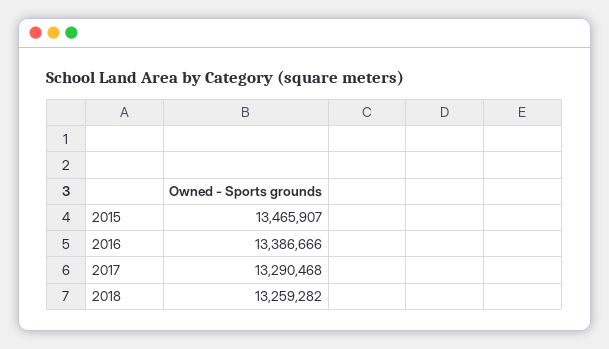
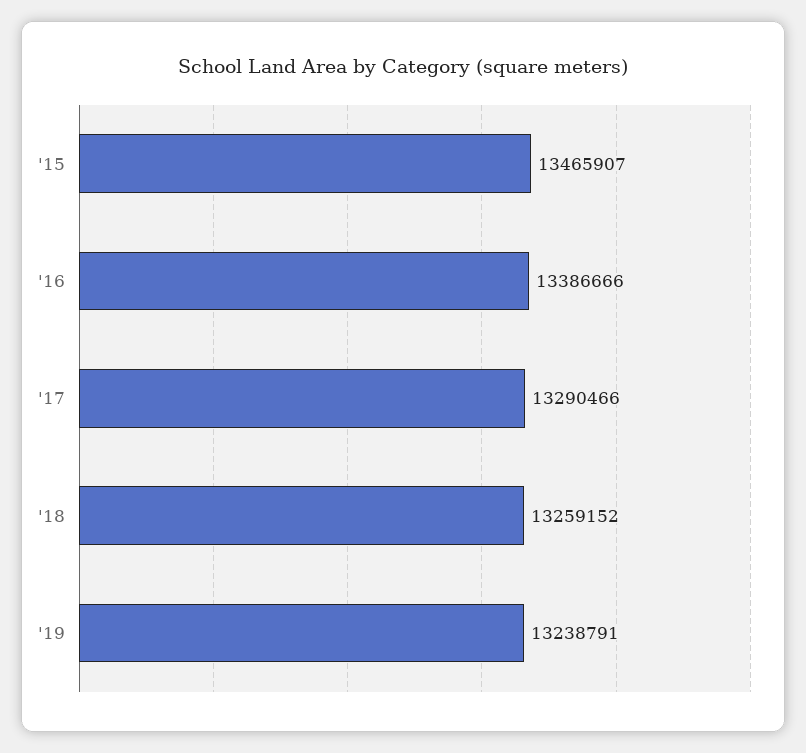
2017: 13290468 -> 13290466
2018: 13259282 -> 13259152
'19: none -> 13238791

